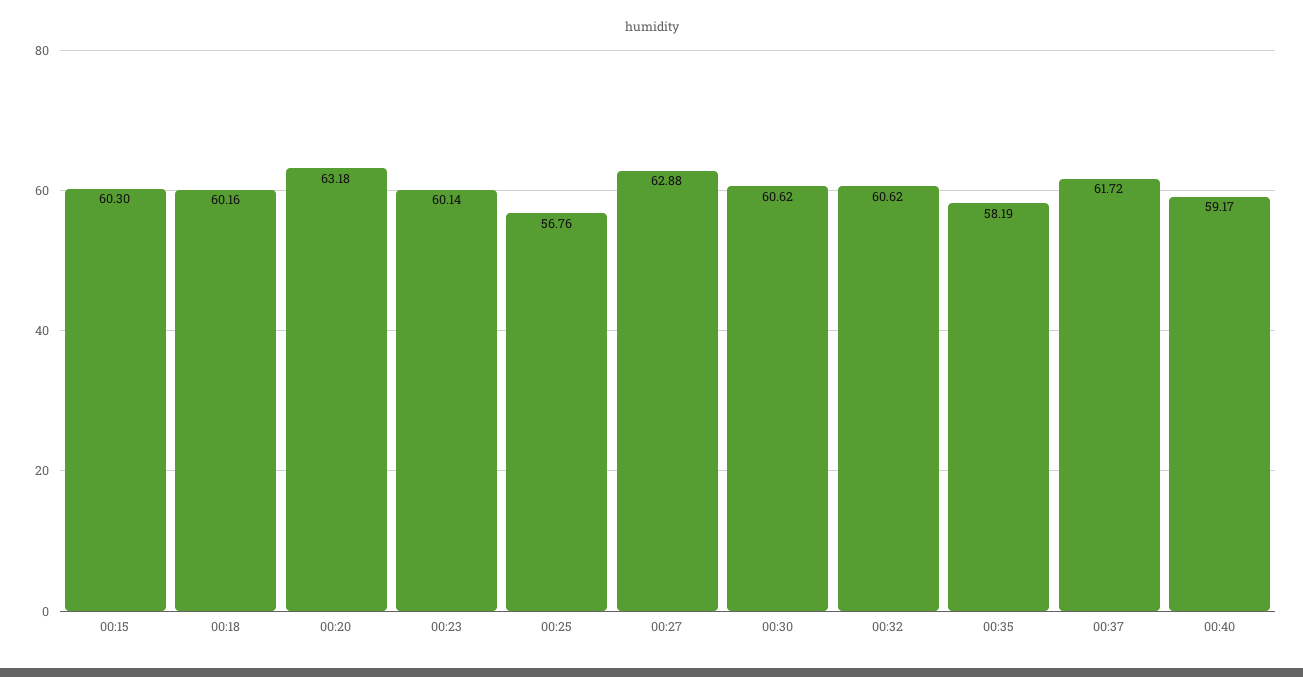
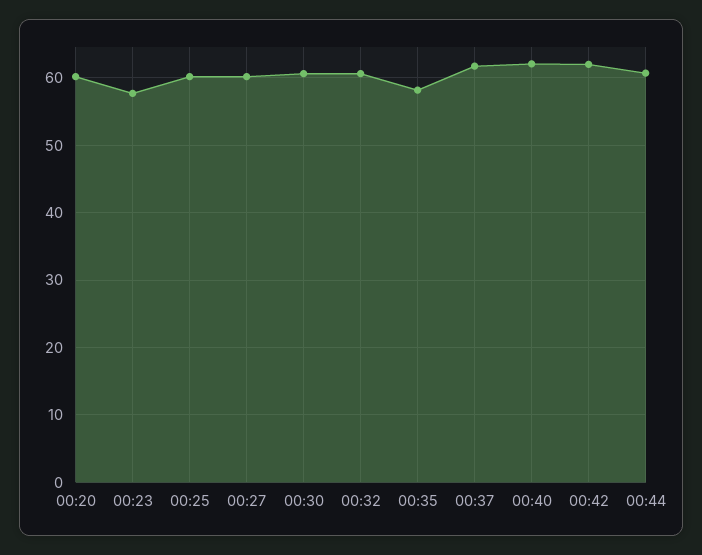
00:15: 60.3 -> none
00:18: 60.16 -> none
00:20: 63.18 -> 60
00:23: 60.14 -> 58
00:25: 56.76 -> 60
00:27: 62.88 -> 60
00:40: 59.17 -> 62
00:42: none -> 62
00:44: none -> 61

